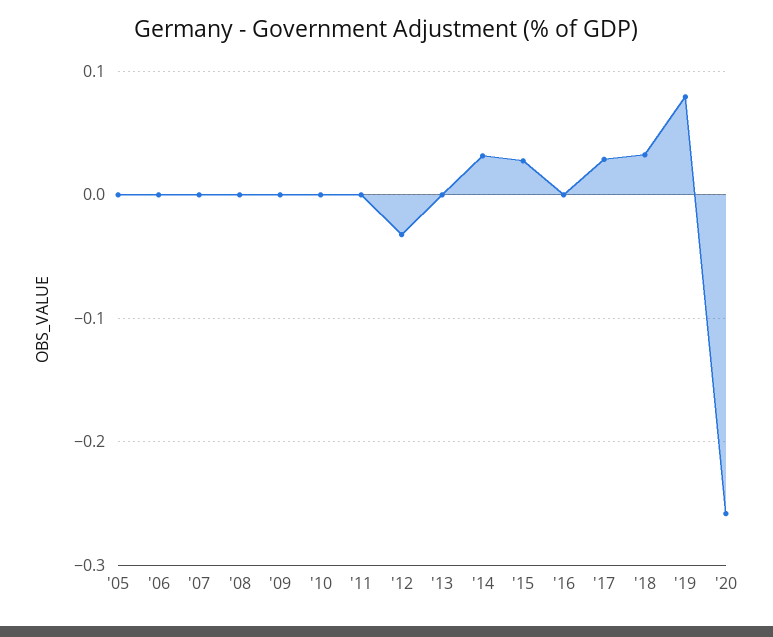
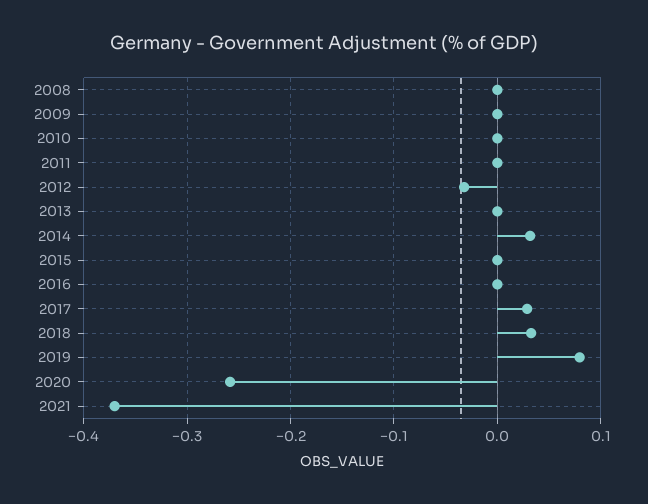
'05: 0 -> none
'06: 0 -> none
'07: 0 -> none
'15: 0.03 -> 0
2021: none -> -0.37

